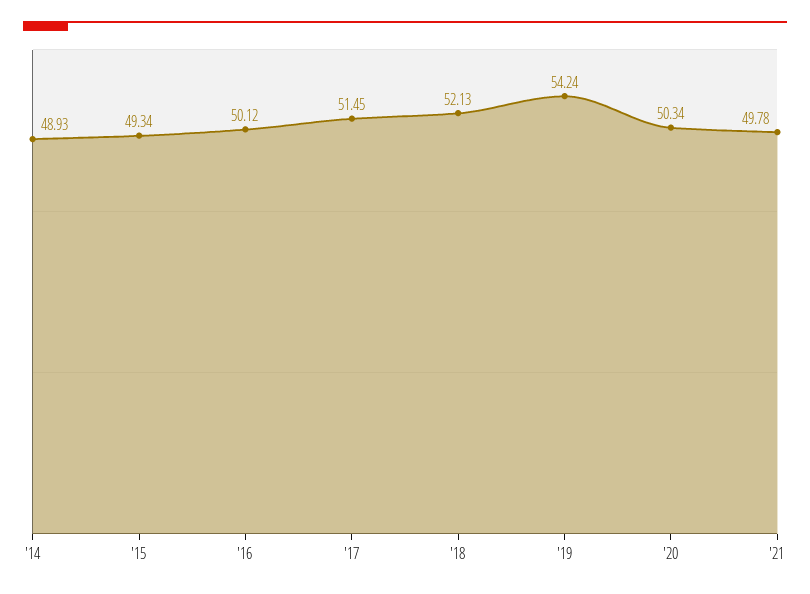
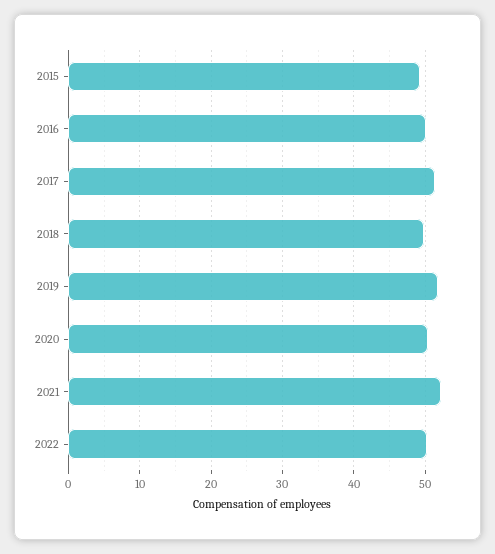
'14: 48.93 -> none
'18: 52.13 -> 50
'19: 54.24 -> 52
'21: 49.78 -> 52
2022: none -> 50

